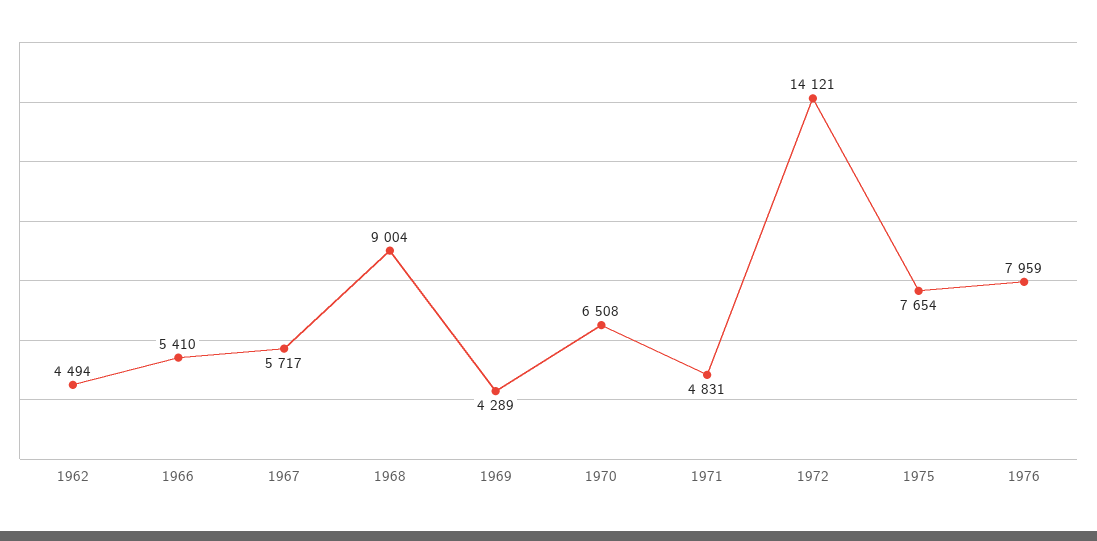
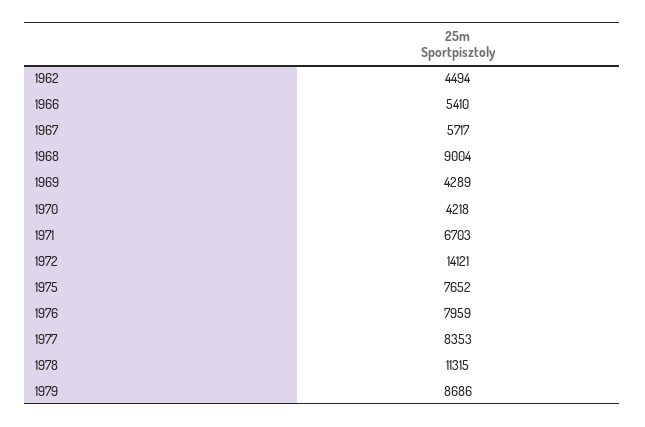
1970: 6508 -> 4218
1971: 4831 -> 6703
1975: 7654 -> 7652
1977: none -> 8353
1978: none -> 11315
1979: none -> 8686

